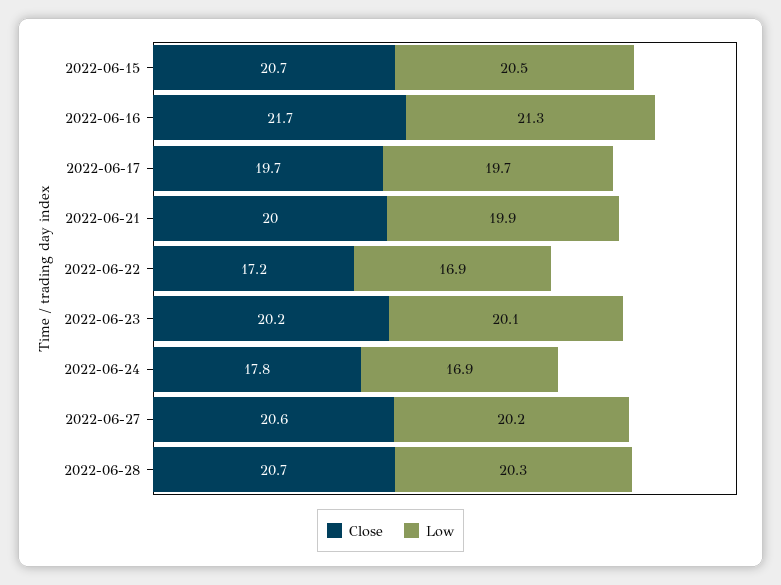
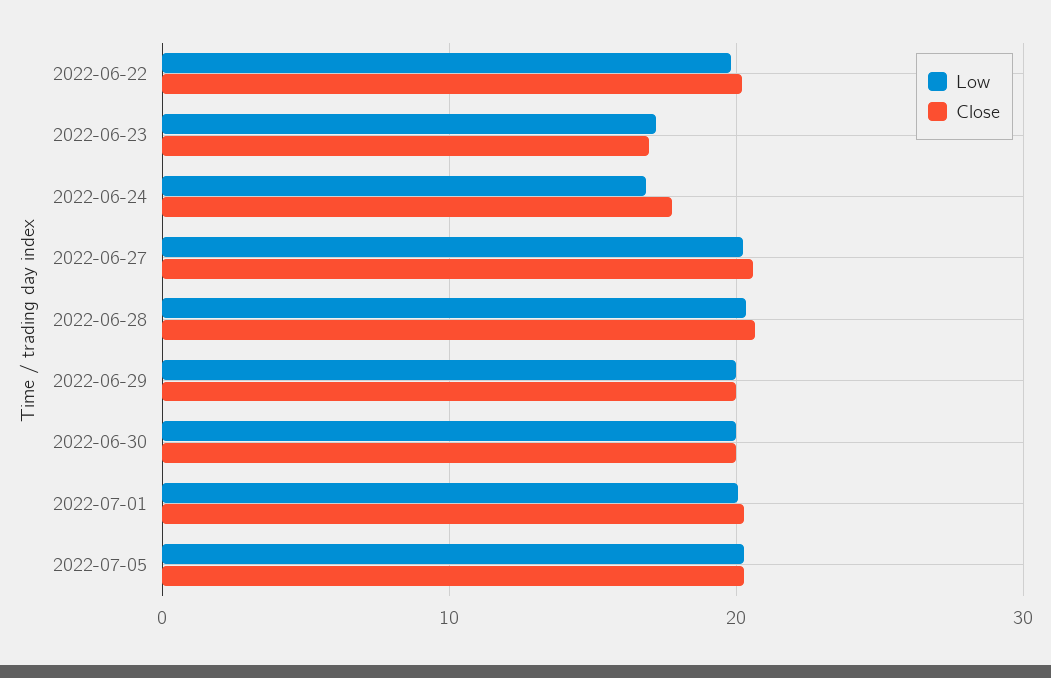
Close, 2022-06-15: 20.7 -> none
Low, 2022-06-15: 20.5 -> none
Close, 2022-06-16: 21.7 -> none
Low, 2022-06-16: 21.3 -> none
Close, 2022-06-17: 19.7 -> none
Low, 2022-06-17: 19.7 -> none
Close, 2022-06-21: 20 -> none
Low, 2022-06-21: 19.9 -> none
Close, 2022-06-22: 17.2 -> 20
Low, 2022-06-22: 16.9 -> 20
Close, 2022-06-23: 20.2 -> 17
Low, 2022-06-23: 20.1 -> 17
Low, 2022-06-29: none -> 20
Close, 2022-06-29: none -> 20
Low, 2022-06-30: none -> 20
Close, 2022-06-30: none -> 20
Low, 2022-07-01: none -> 20
Close, 2022-07-01: none -> 20
Low, 2022-07-05: none -> 20
Close, 2022-07-05: none -> 20

